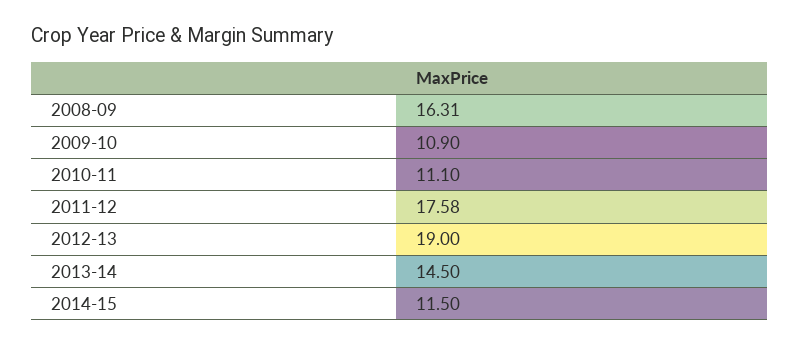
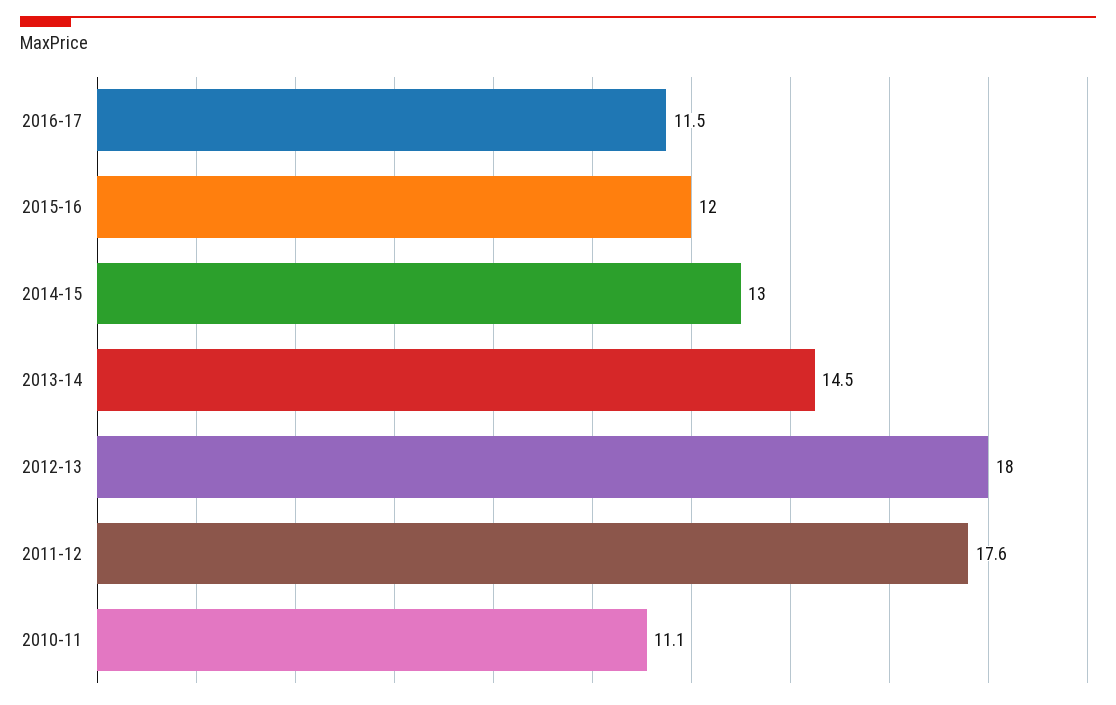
2008-09: 16.31 -> none
2009-10: 10.9 -> none
2012-13: 19 -> 18
2014-15: 11.5 -> 13
2016-17: none -> 11.5
2015-16: none -> 12

